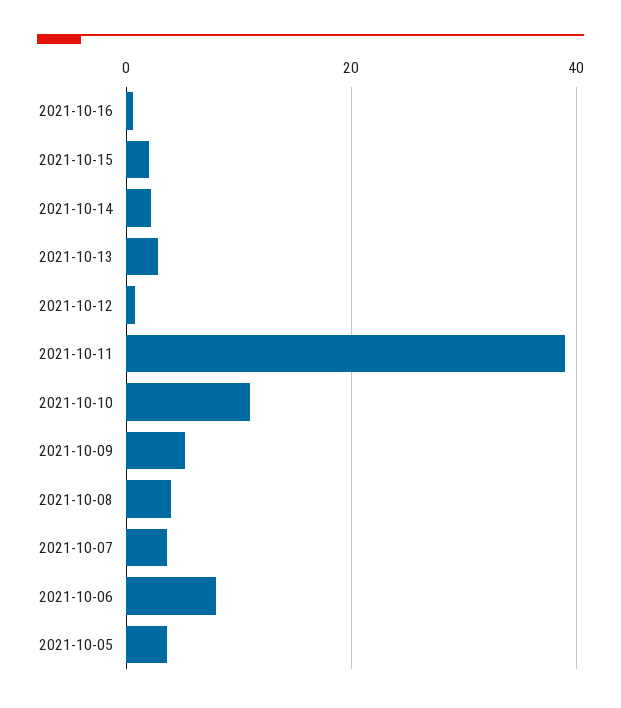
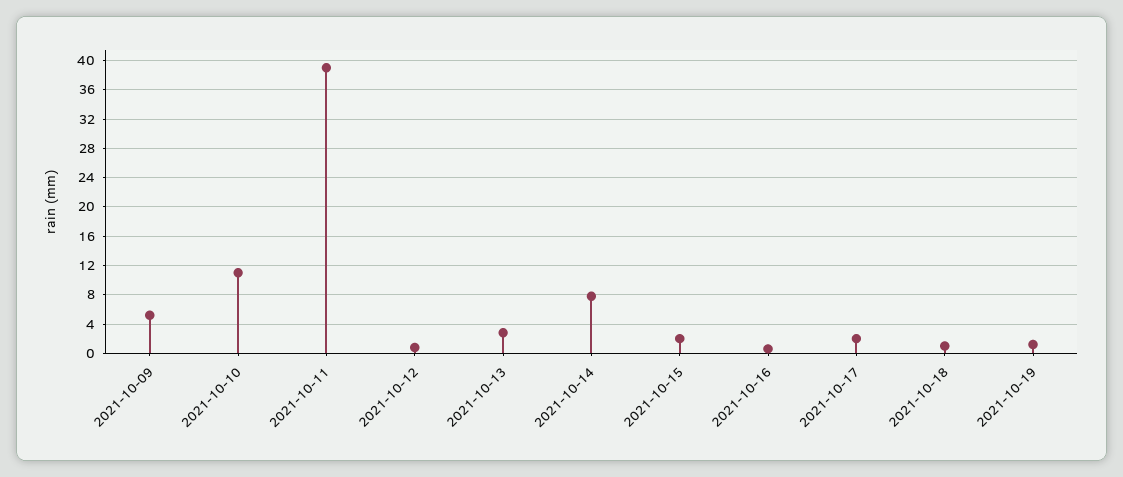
2021-10-14: 2 -> 8
2021-10-08: 4 -> none
2021-10-07: 4 -> none
2021-10-06: 8 -> none
2021-10-05: 4 -> none
2021-10-17: none -> 2
2021-10-18: none -> 1
2021-10-19: none -> 1

